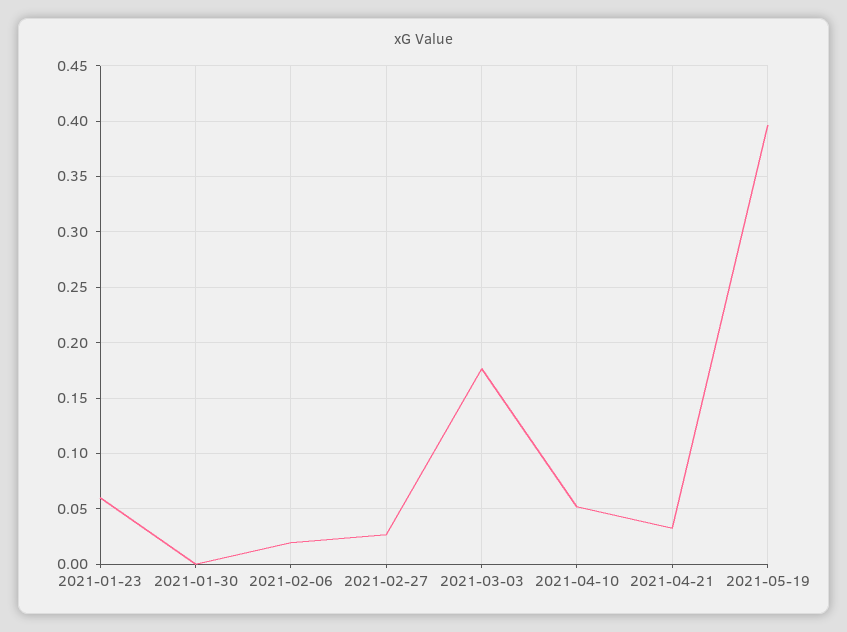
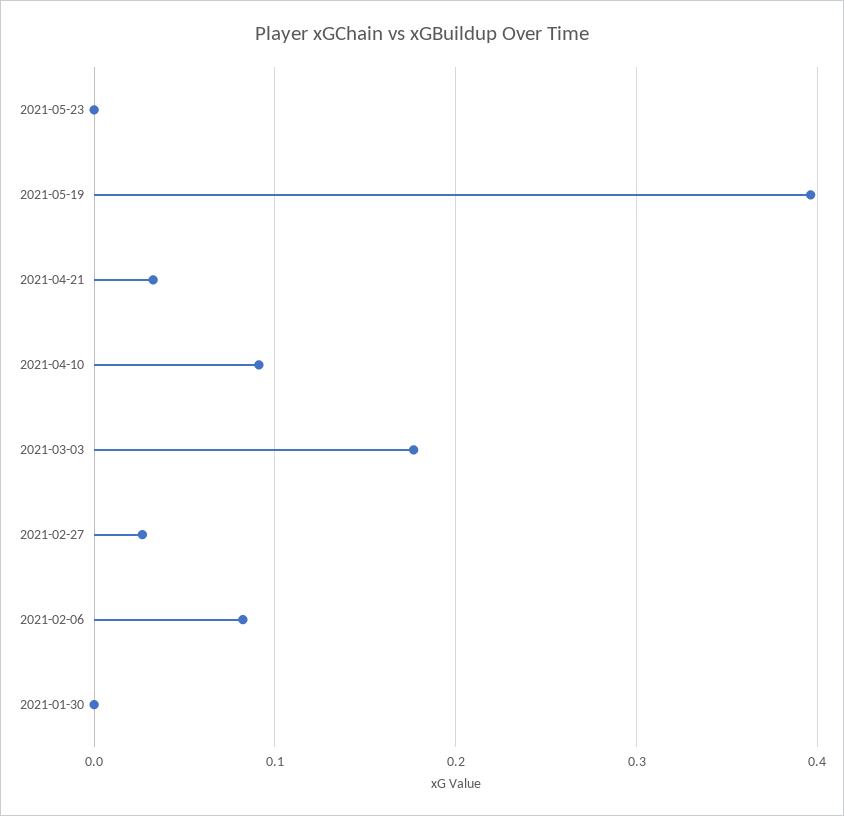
2021-01-23: 0.06 -> none
2021-02-06: 0.02 -> 0.08
2021-04-10: 0.05 -> 0.09
2021-05-23: none -> 0

